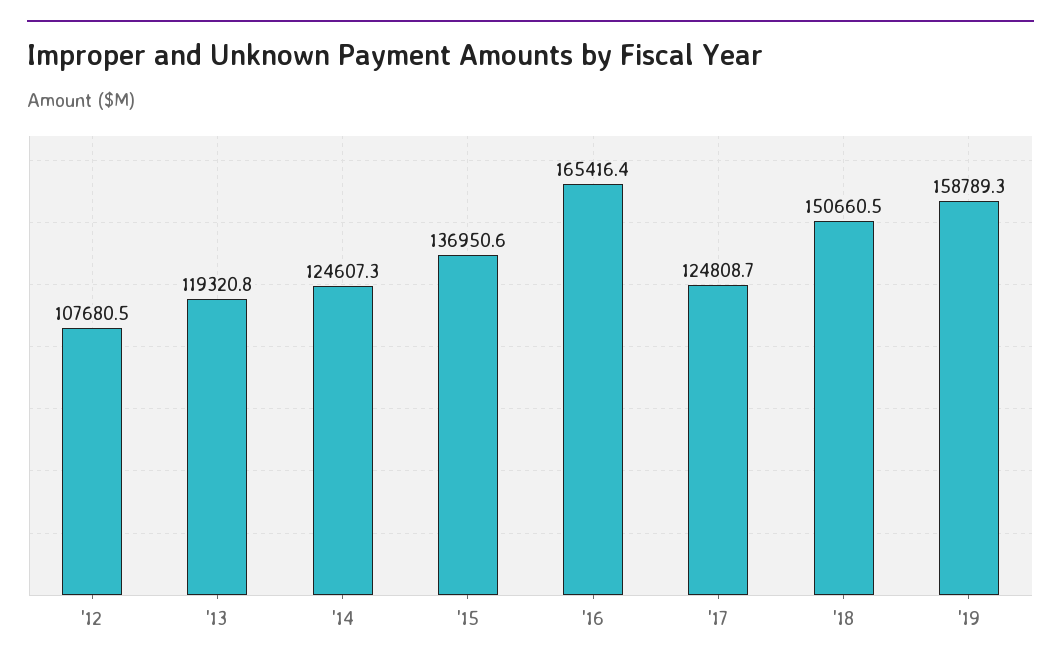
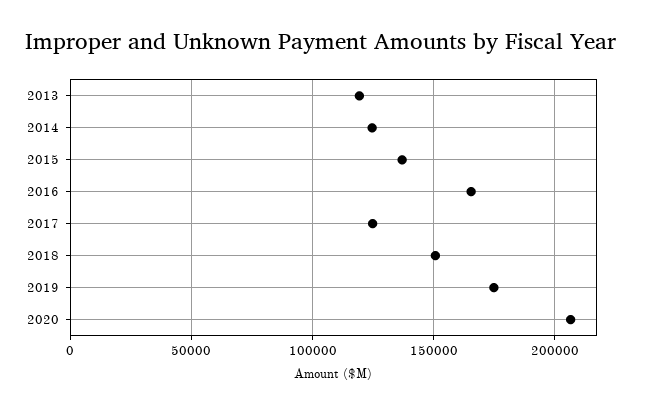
'12: 107680.5 -> none
'19: 158789.3 -> 175000
2020: none -> 205000

